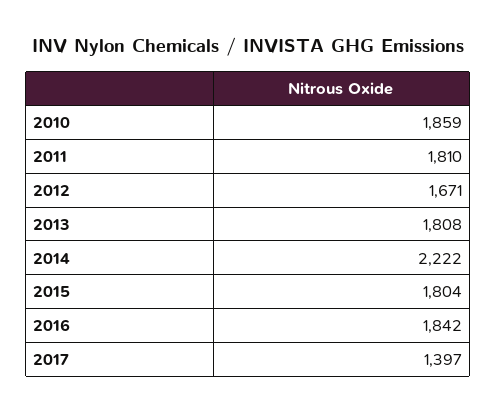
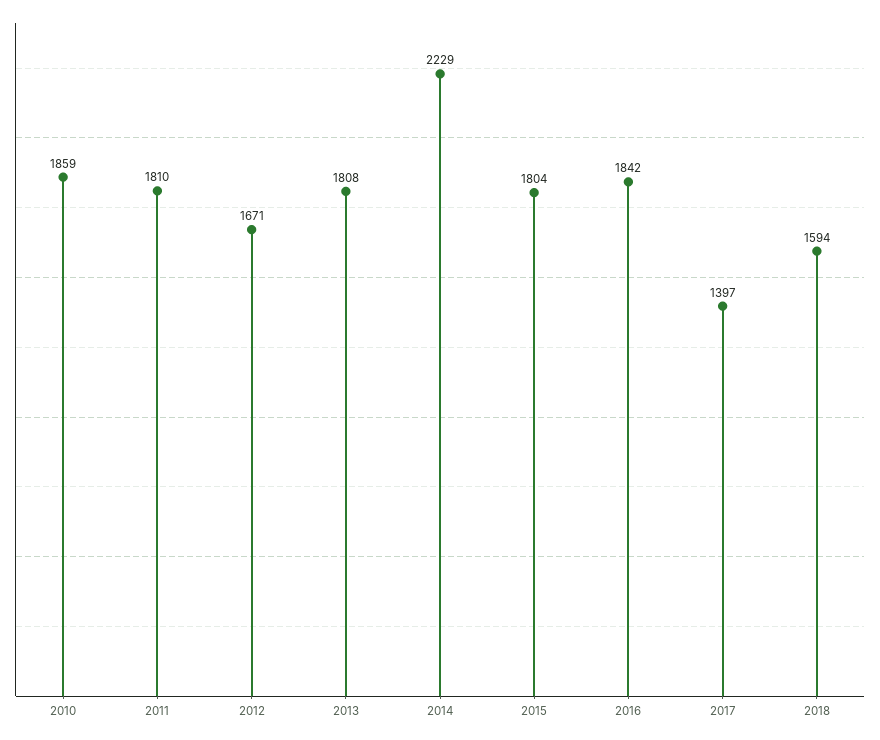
2014: 2222 -> 2229
2018: none -> 1594

